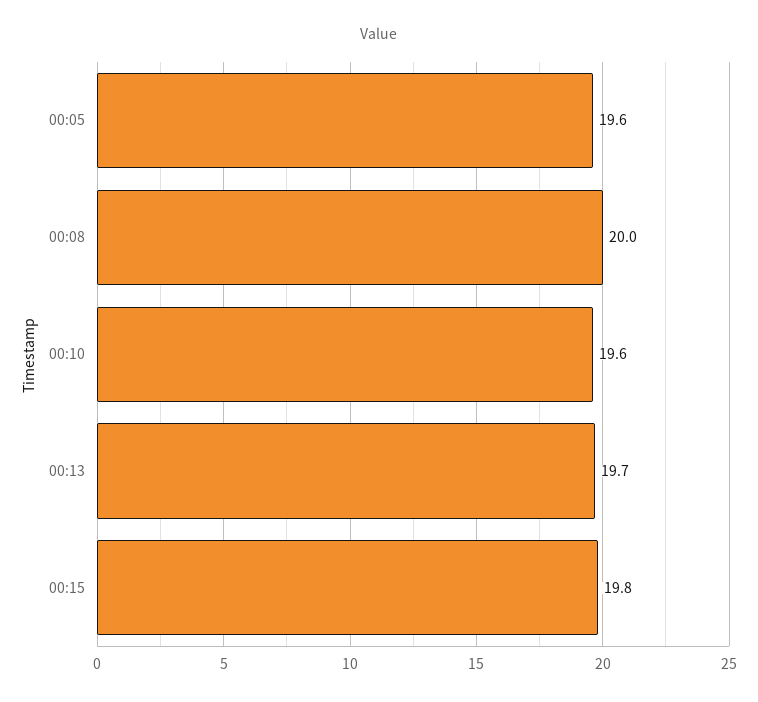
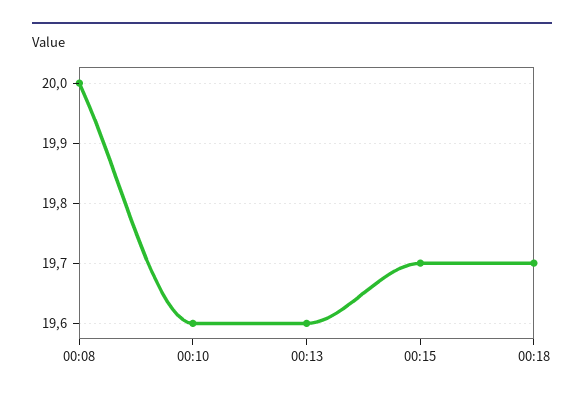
00:05: 19.6 -> none
00:13: 19.7 -> 19.6
00:15: 19.8 -> 19.7
00:18: none -> 19.7

